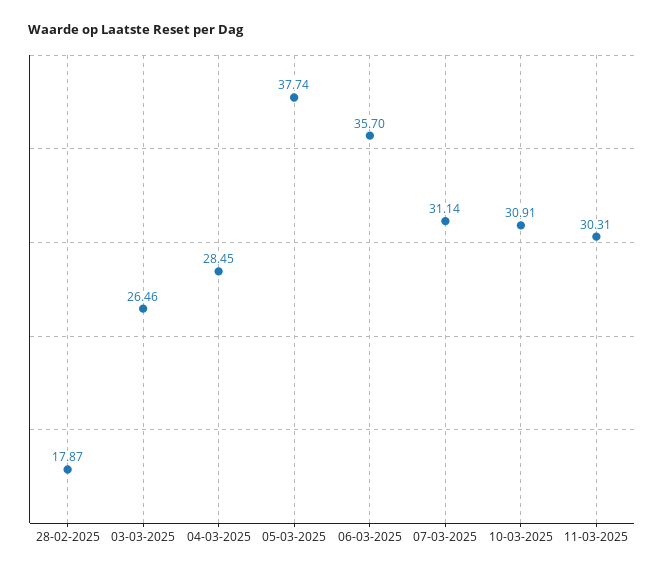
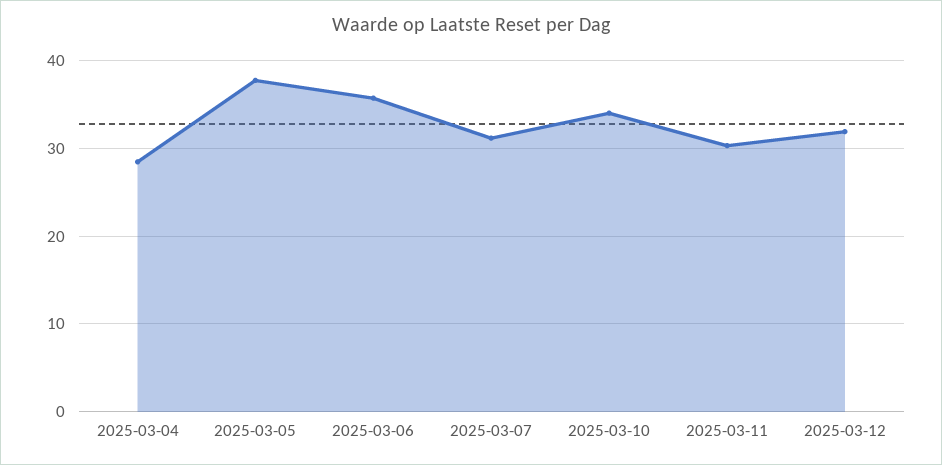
28-02-2025: 17.87 -> none
03-03-2025: 26.46 -> none
10-03-2025: 30.91 -> 34
2025-03-12: none -> 32

